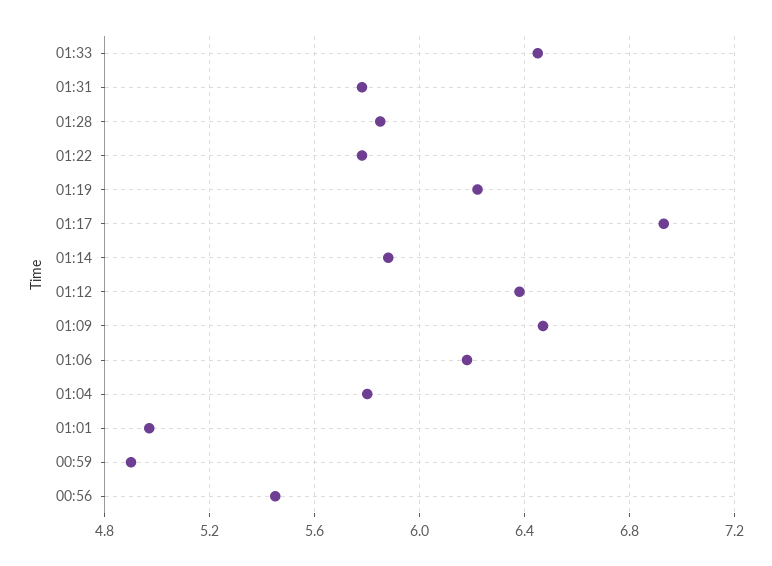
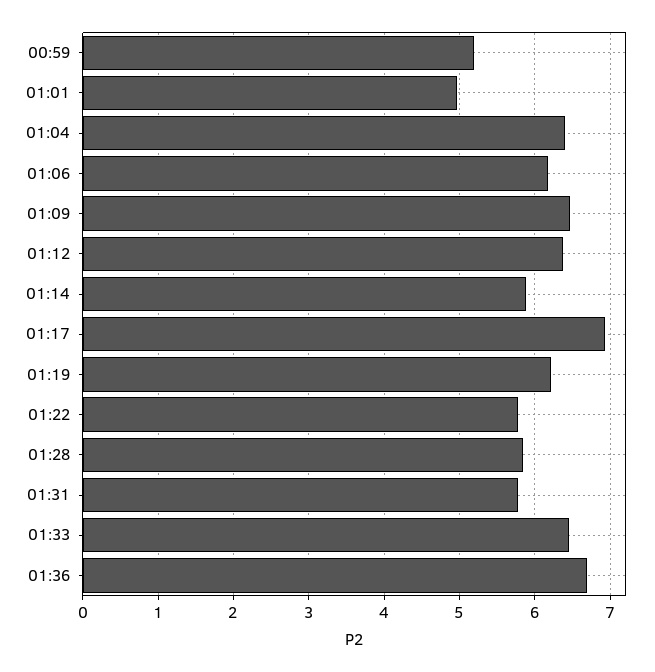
01:04: 5.8 -> 6.4
00:59: 4.9 -> 5.2
00:56: 5.45 -> none
01:36: none -> 6.7

